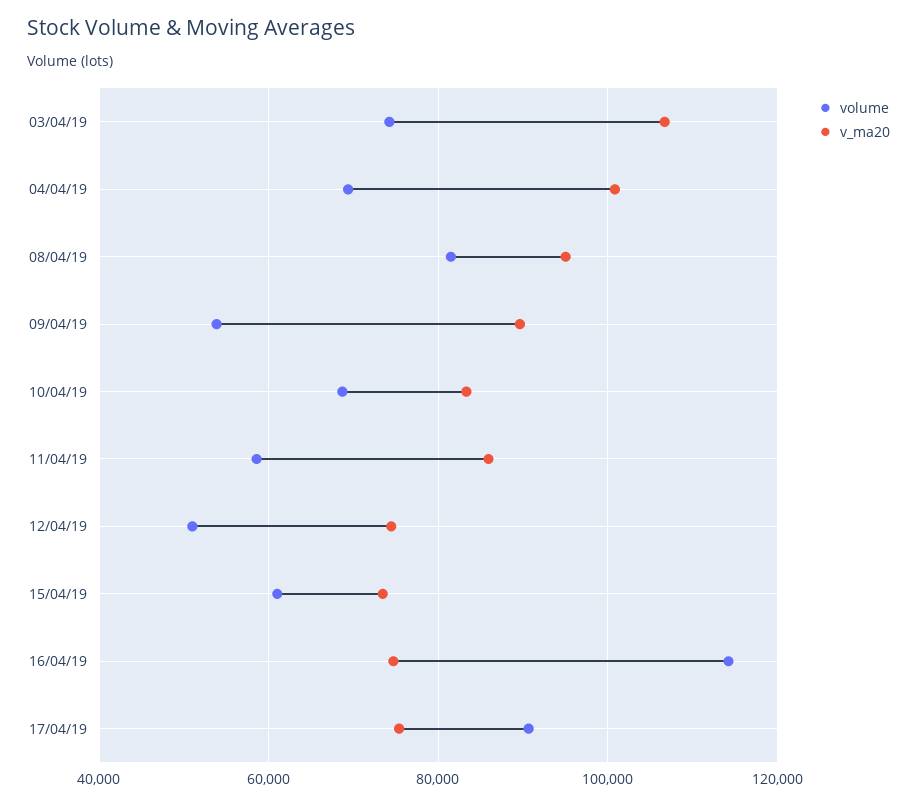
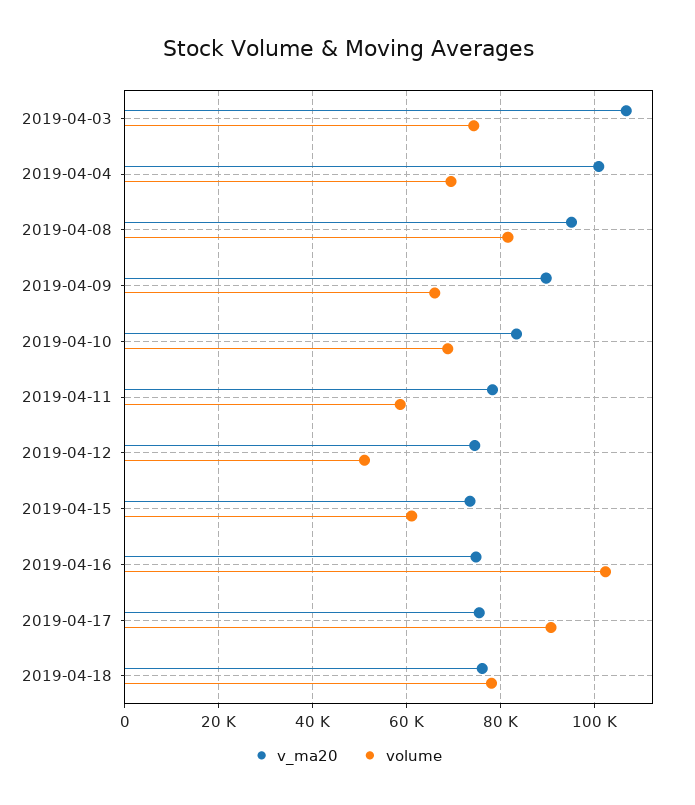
volume, 09/04/19: 54000 -> 66000
v_ma20, 11/04/19: 86000 -> 78000
volume, 16/04/19: 114000 -> 102000
v_ma20, 2019-04-18: none -> 76000
volume, 2019-04-18: none -> 78000

